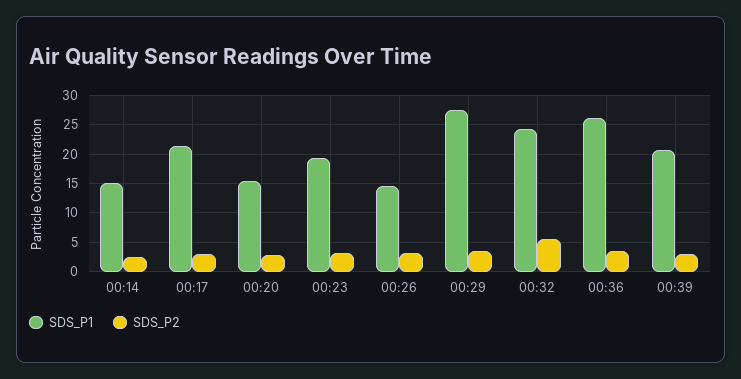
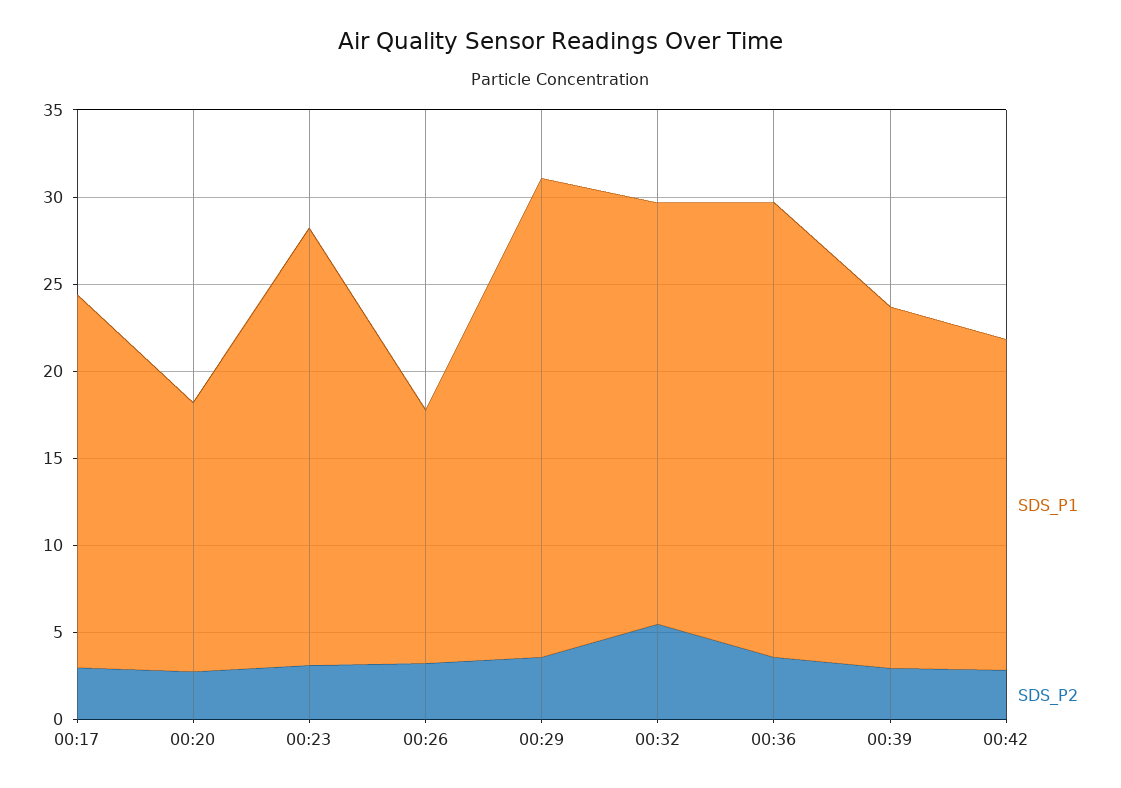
SDS_P1, 00:14: 15 -> none
SDS_P2, 00:14: 2.5 -> none
SDS_P1, 00:23: 20 -> 25
SDS_P1, 00:42: none -> 19
SDS_P2, 00:42: none -> 3

